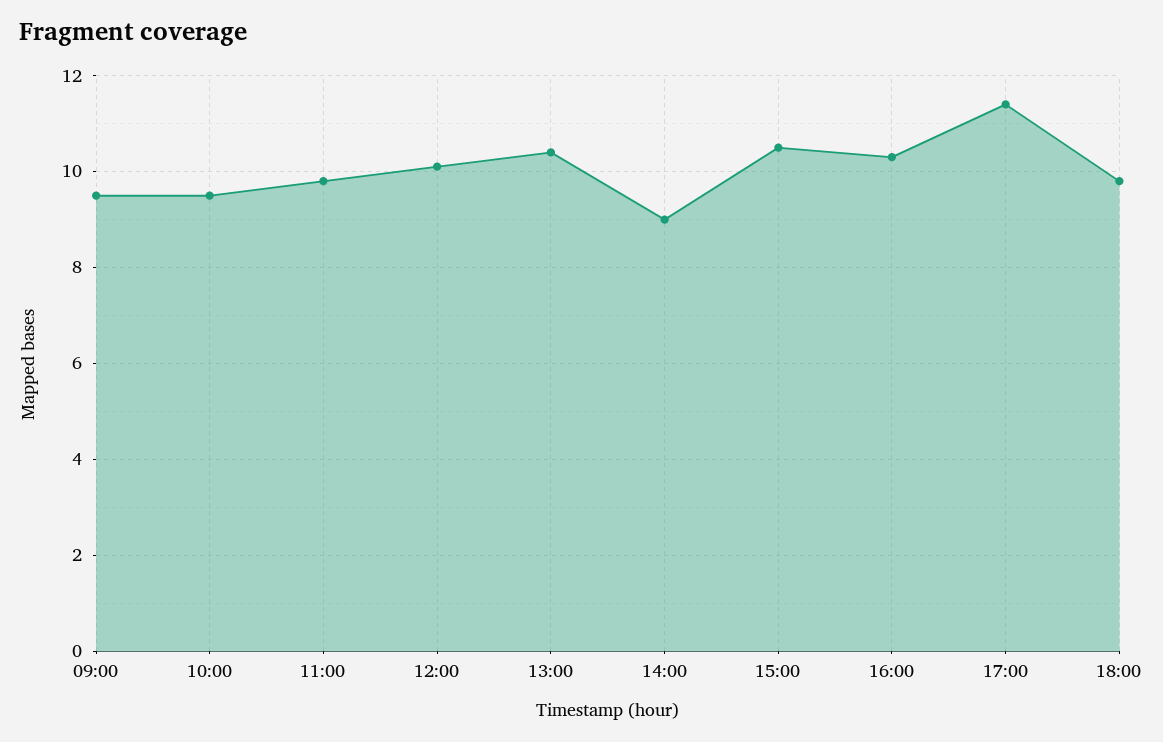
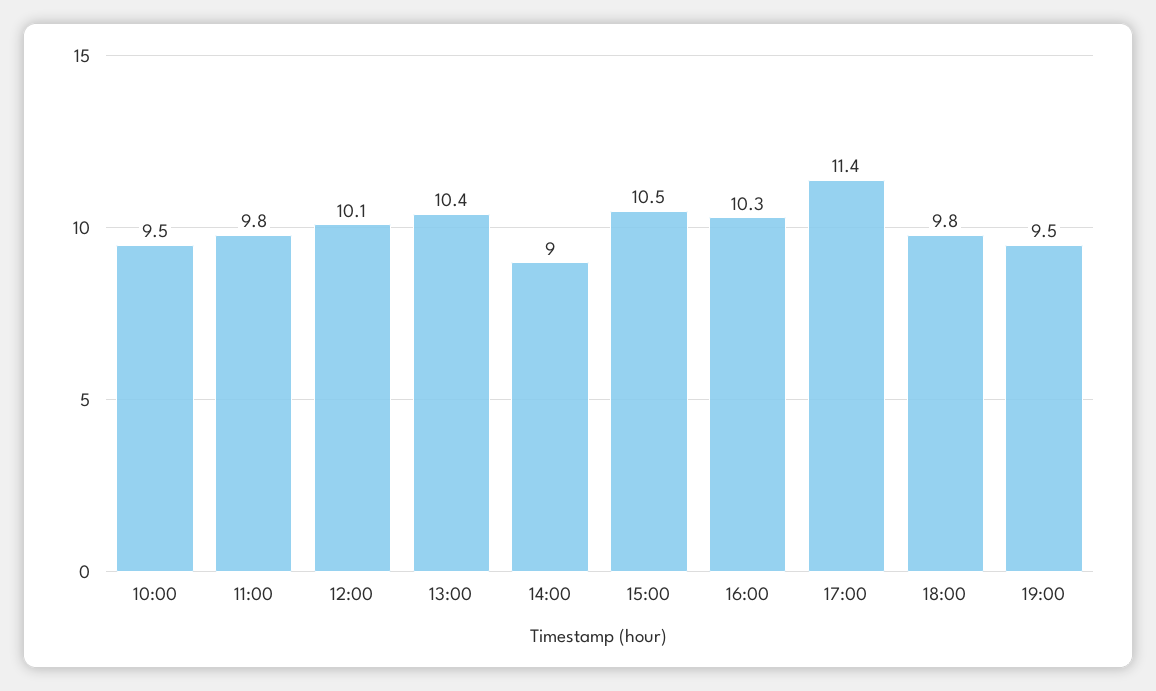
09:00: 9.5 -> none
19:00: none -> 9.5

